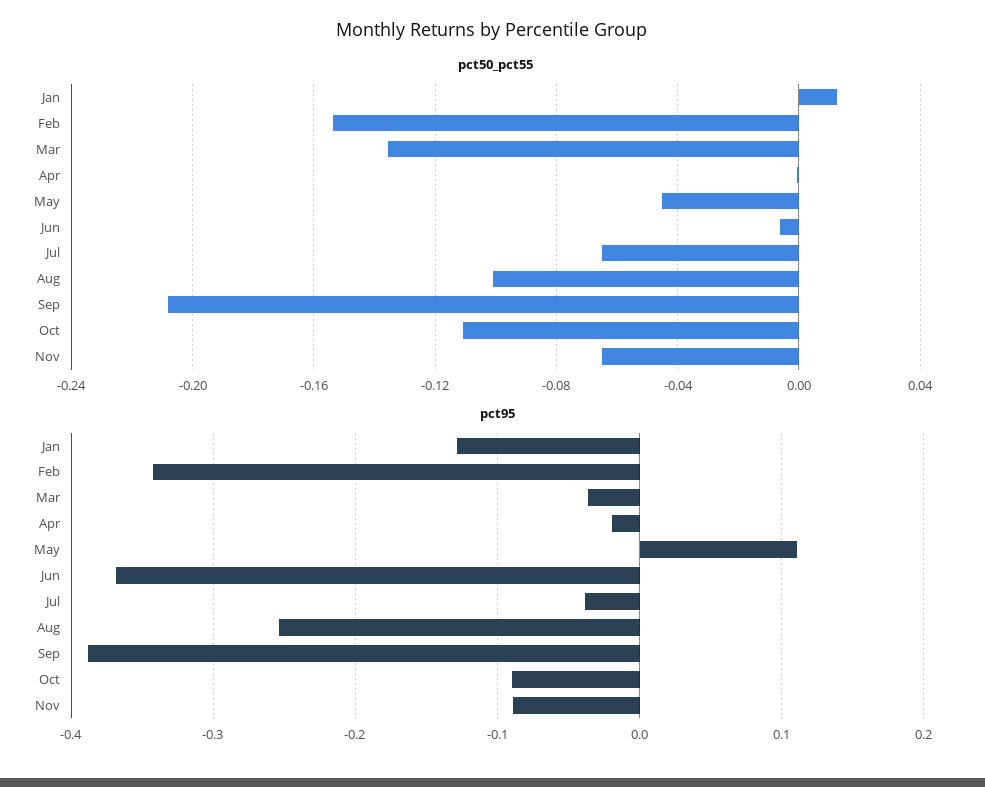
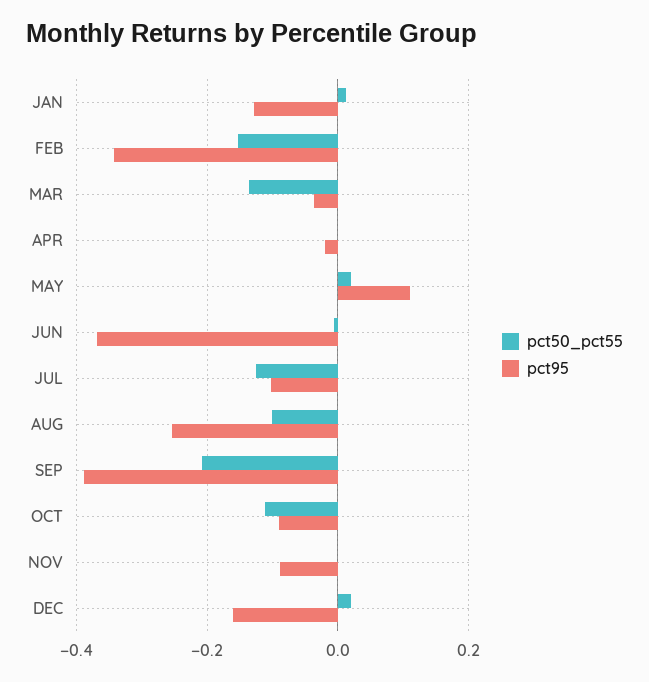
pct50_pct55, May: -0.045 -> 0.02
pct50_pct55, Jul: -0.065 -> -0.12
pct50_pct55, Nov: -0.065 -> 0
pct95, Jul: -0.04 -> -0.1
pct50_pct55, DEC: none -> 0.02
pct95, DEC: none -> -0.16

